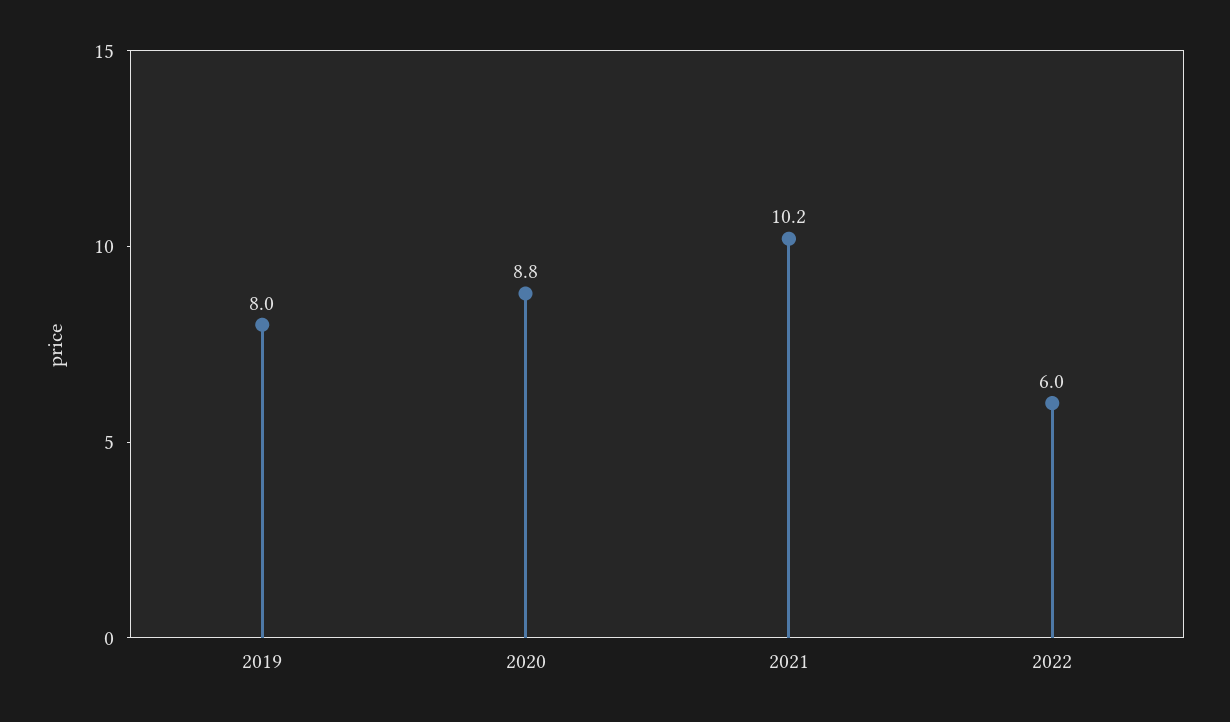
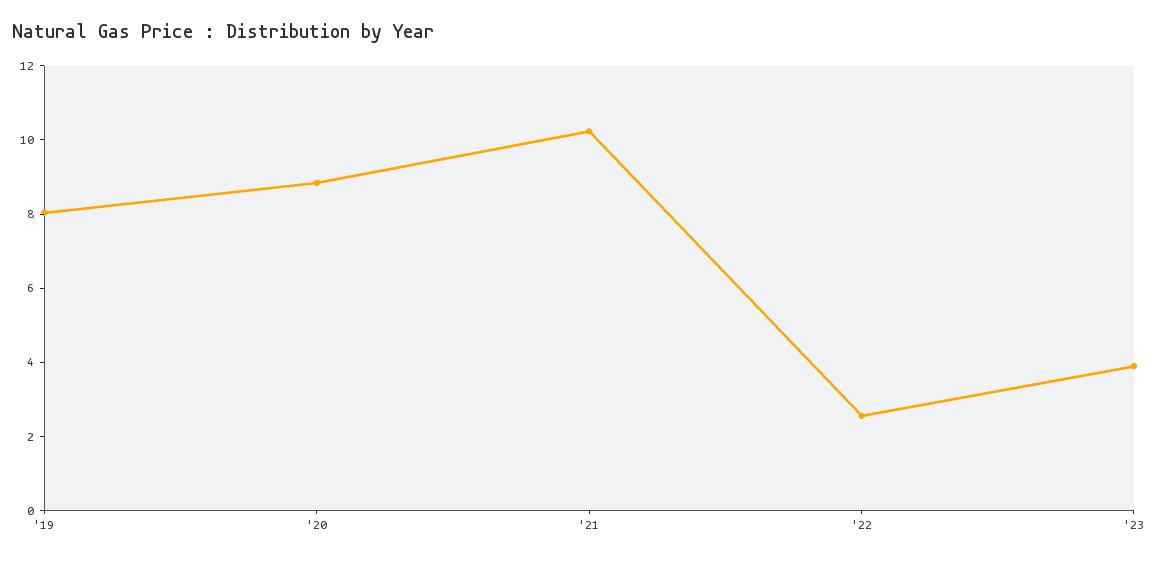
2022: 6 -> 2.5
'23: none -> 4

